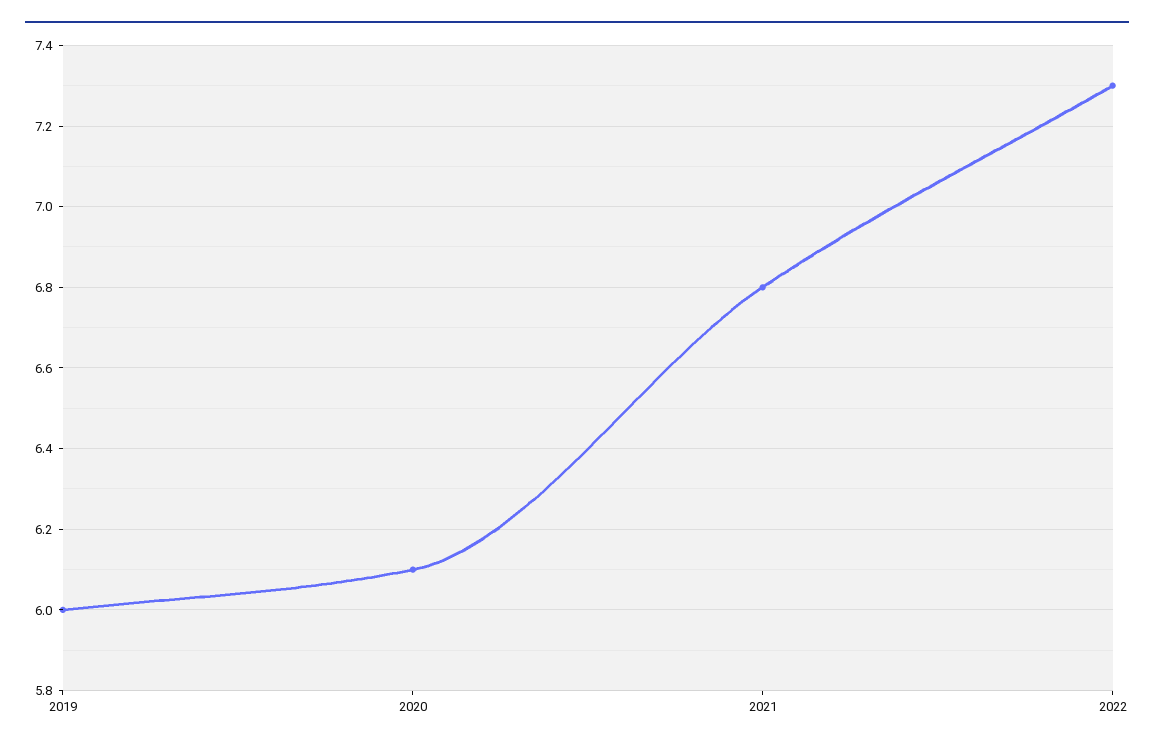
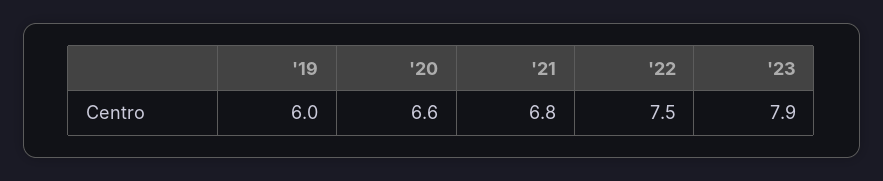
2020: 6.1 -> 6.6
2022: 7.3 -> 7.5
'23: none -> 7.9

